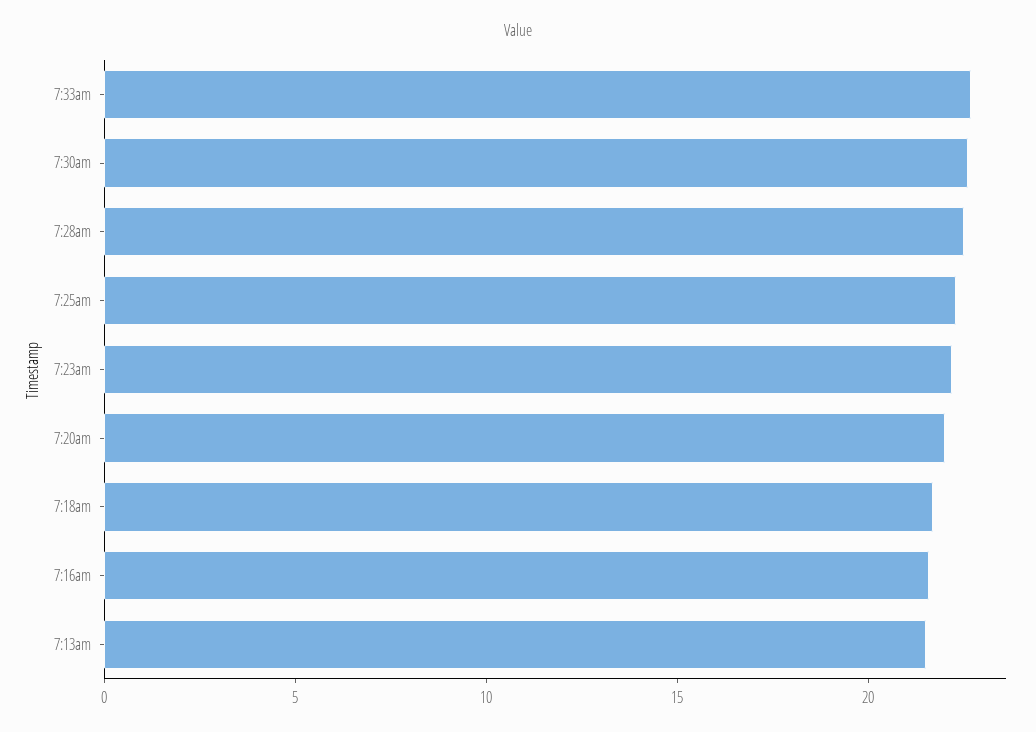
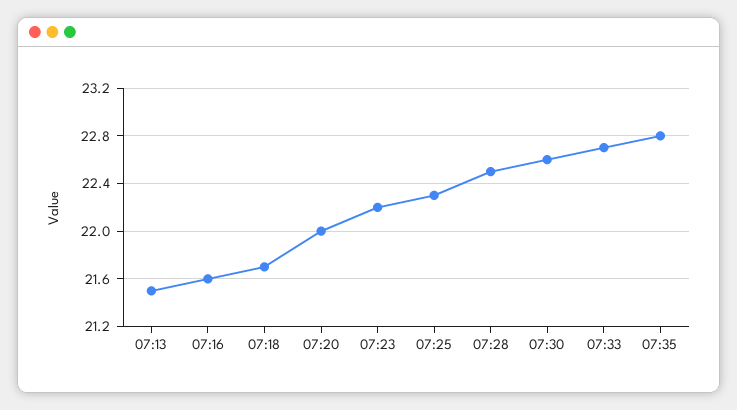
07:35: none -> 22.8

